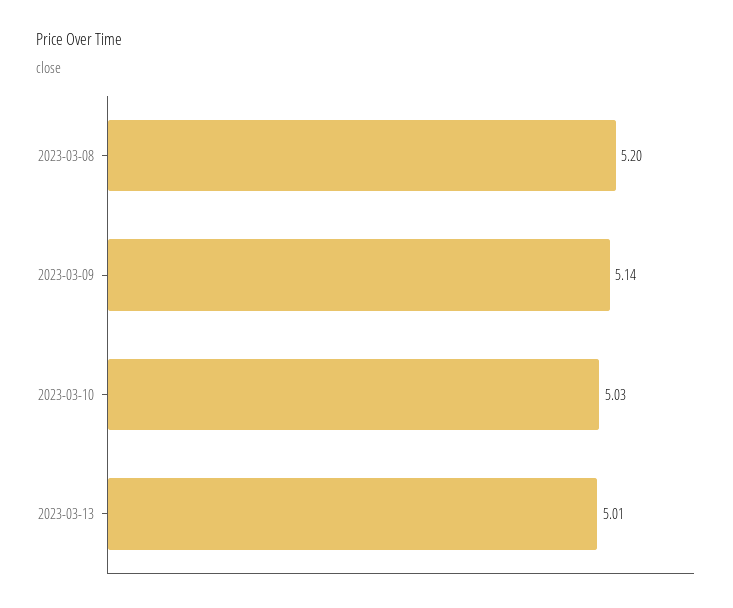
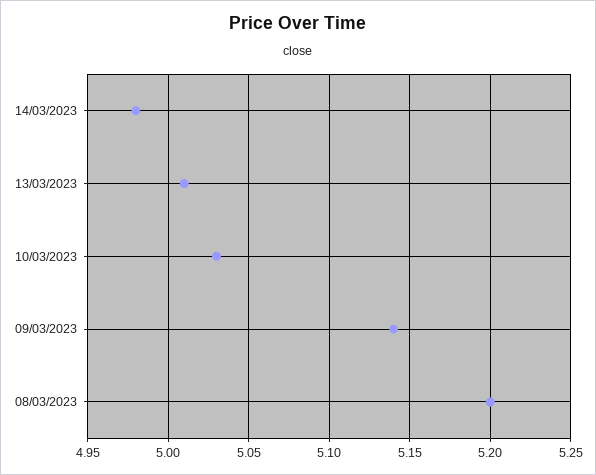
14/03/2023: none -> 4.98

